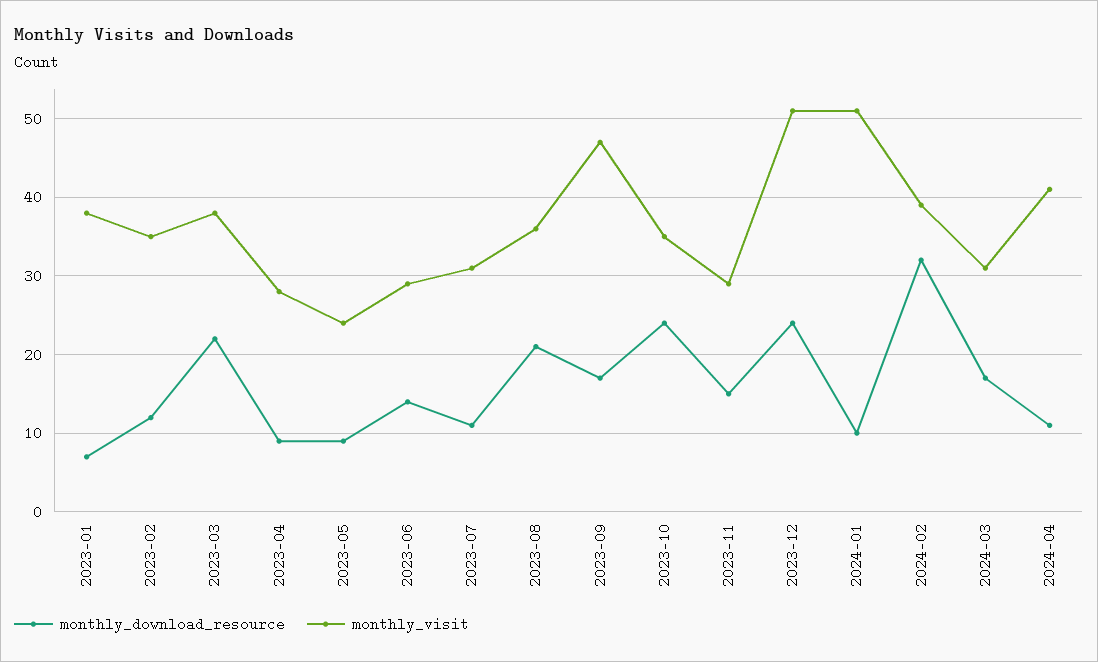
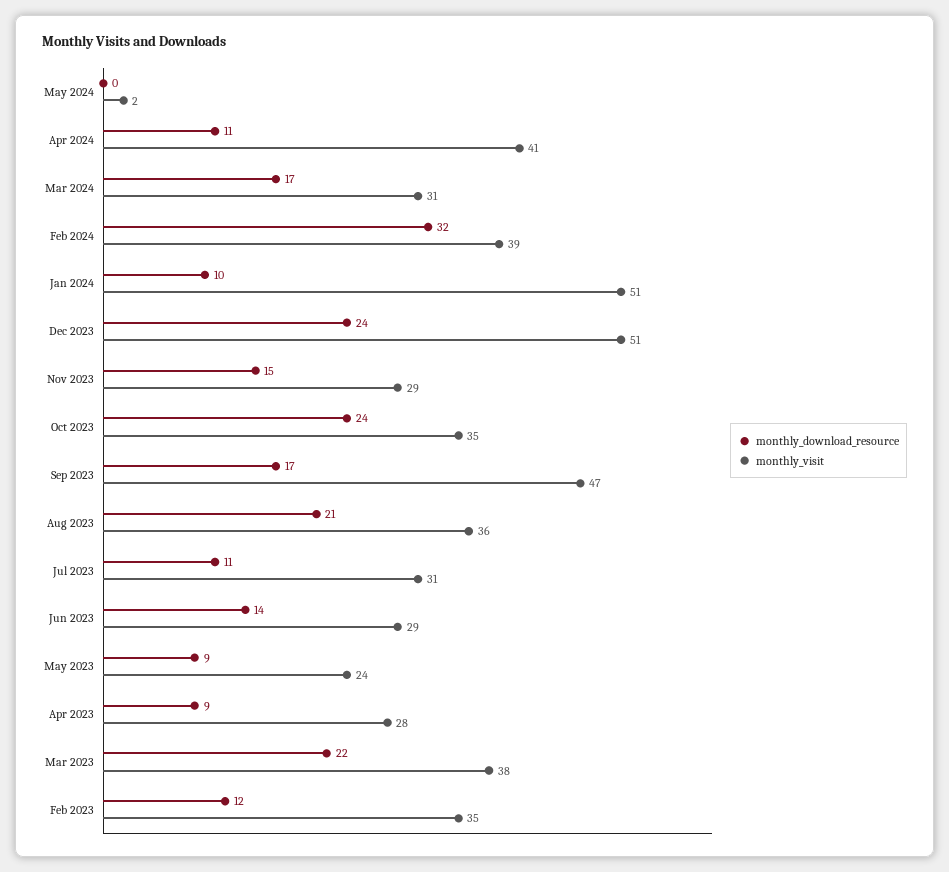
monthly_download_resource, 2023-01: 7 -> none
monthly_visit, 2023-01: 38 -> none
monthly_download_resource, May 2024: none -> 0
monthly_visit, May 2024: none -> 2

